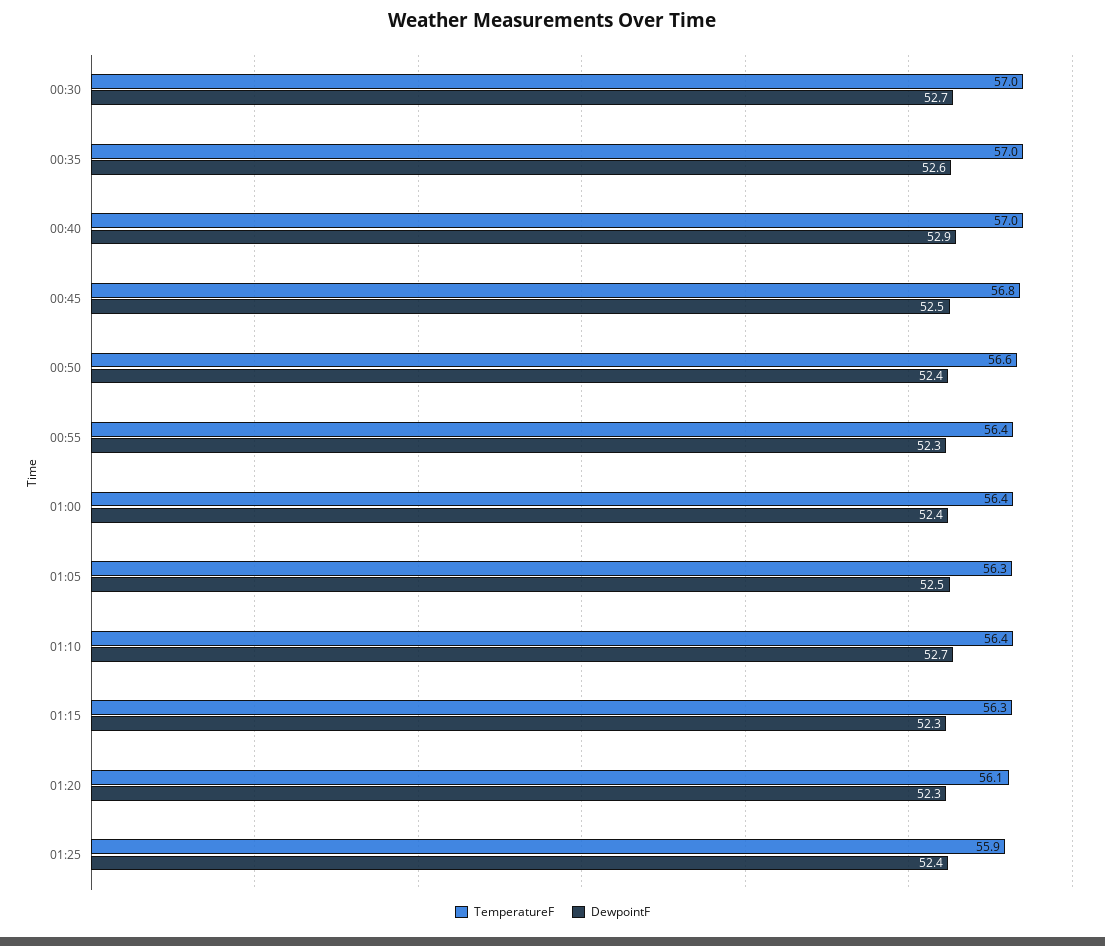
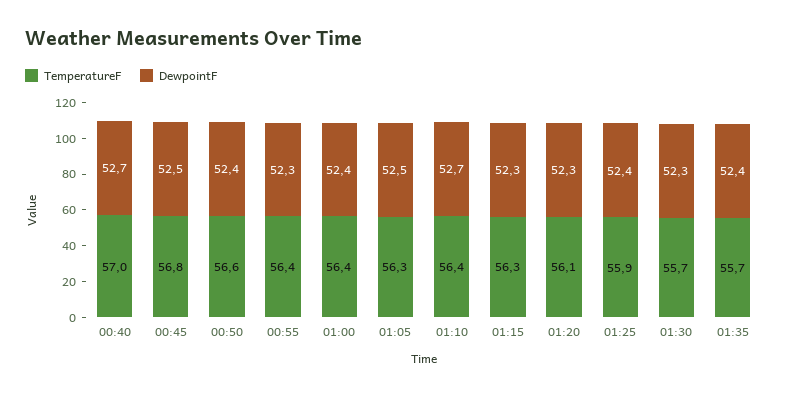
TemperatureF, 00:30: 57 -> none
DewpointF, 00:30: 52.7 -> none
TemperatureF, 00:35: 57 -> none
DewpointF, 00:35: 52.6 -> none
DewpointF, 00:40: 52.9 -> 52.7
TemperatureF, 01:30: none -> 55.7
DewpointF, 01:30: none -> 52.3
TemperatureF, 01:35: none -> 55.7
DewpointF, 01:35: none -> 52.4

